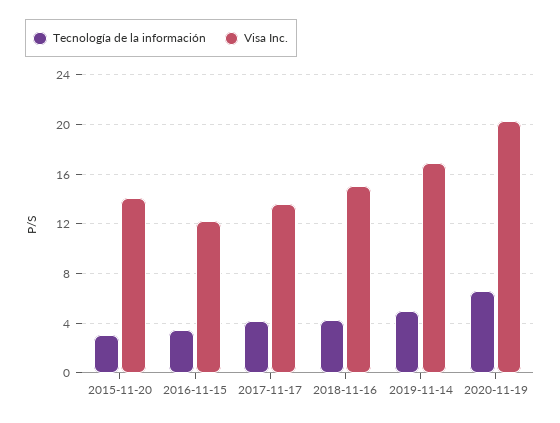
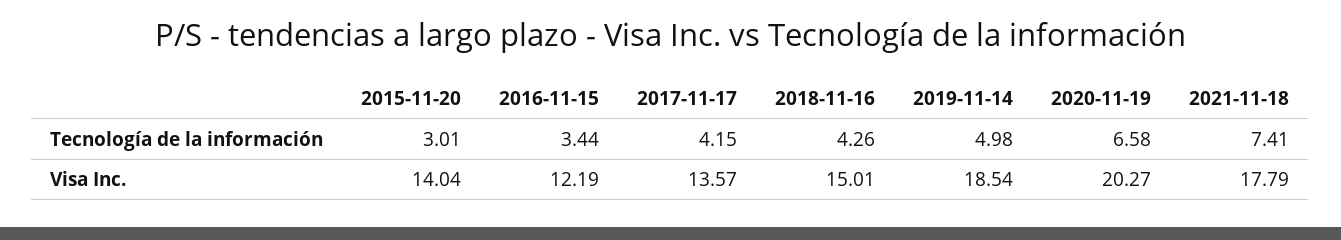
Visa Inc., 2019-11-14: 17 -> 18.54
Tecnología de la información, 2021-11-18: none -> 7.41
Visa Inc., 2021-11-18: none -> 17.79

